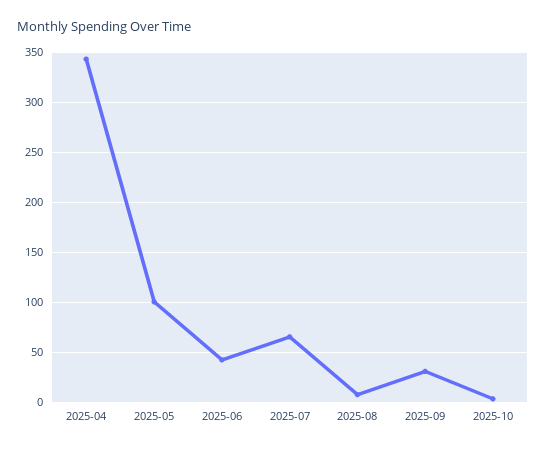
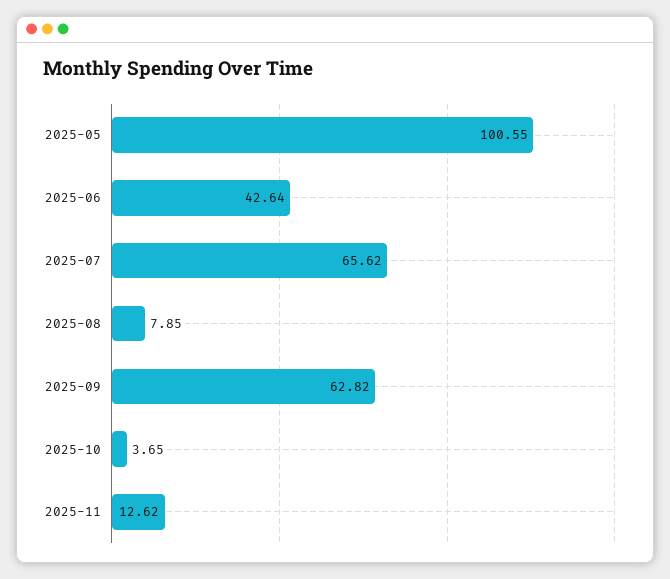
2025-04: 340 -> none
2025-09: 30 -> 62.82
2025-11: none -> 12.62

